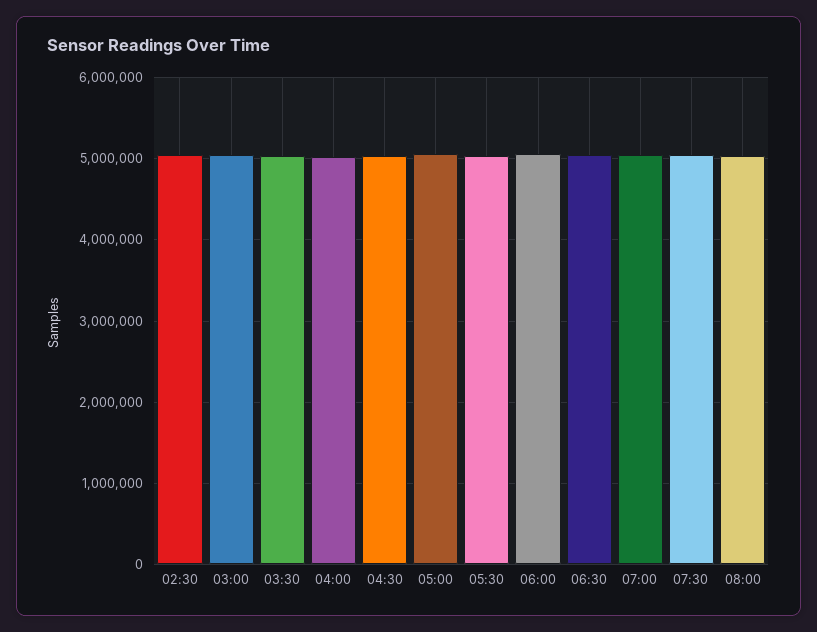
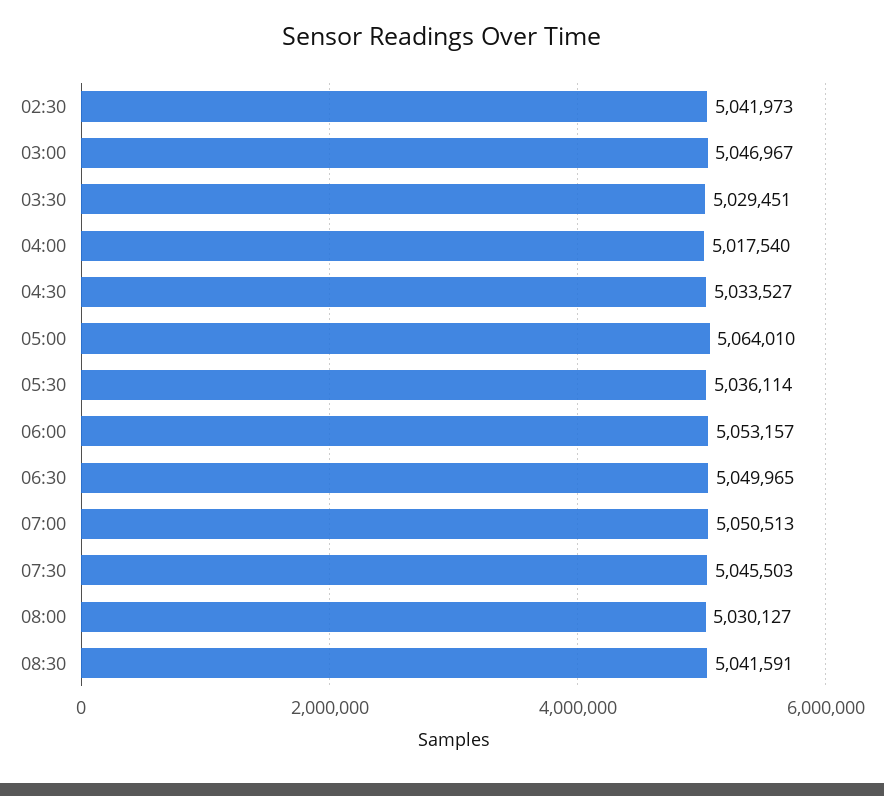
08:30: none -> 5041591

